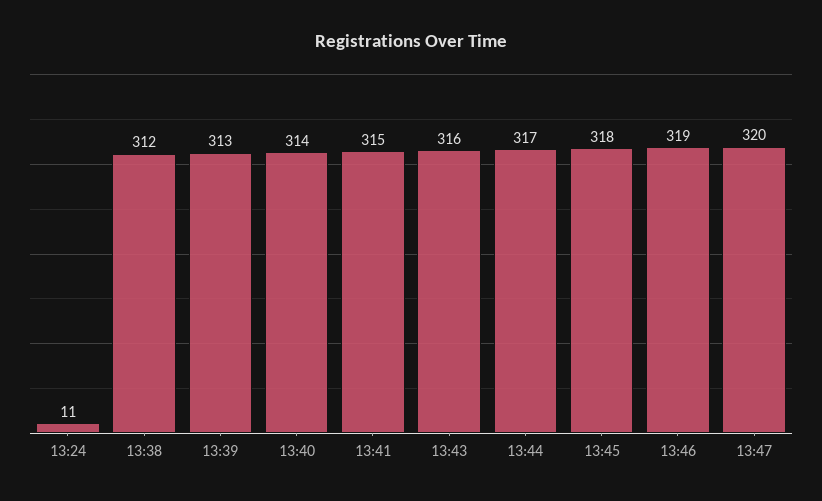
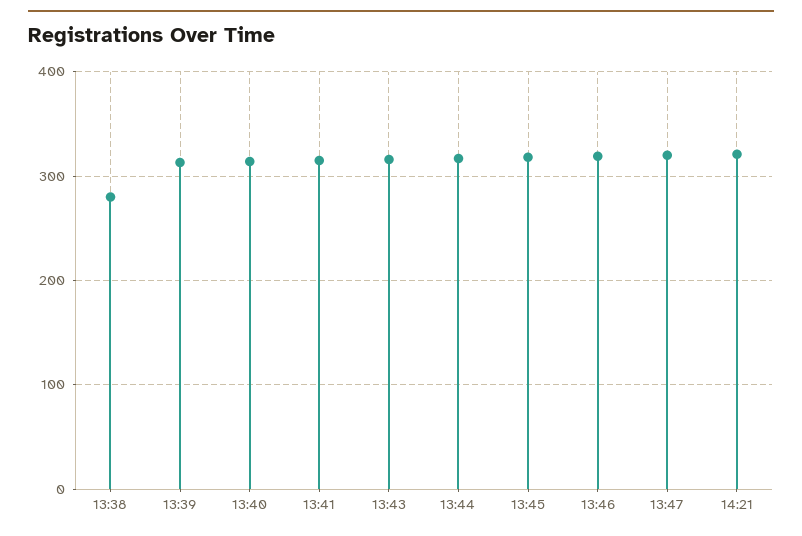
13:24: 11 -> none
13:38: 312 -> 280
14:21: none -> 320

